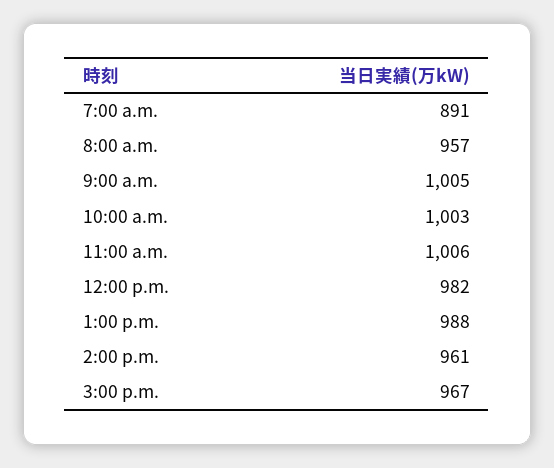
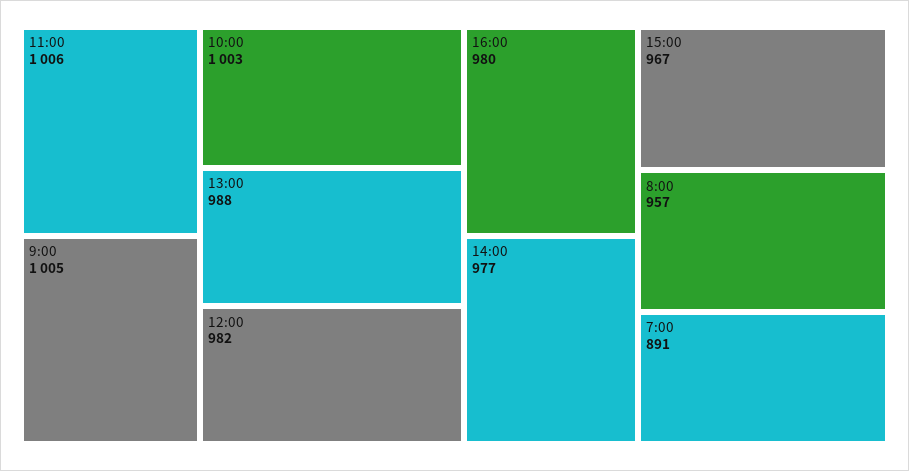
2:00 p.m.: 961 -> 977
16:00: none -> 980

